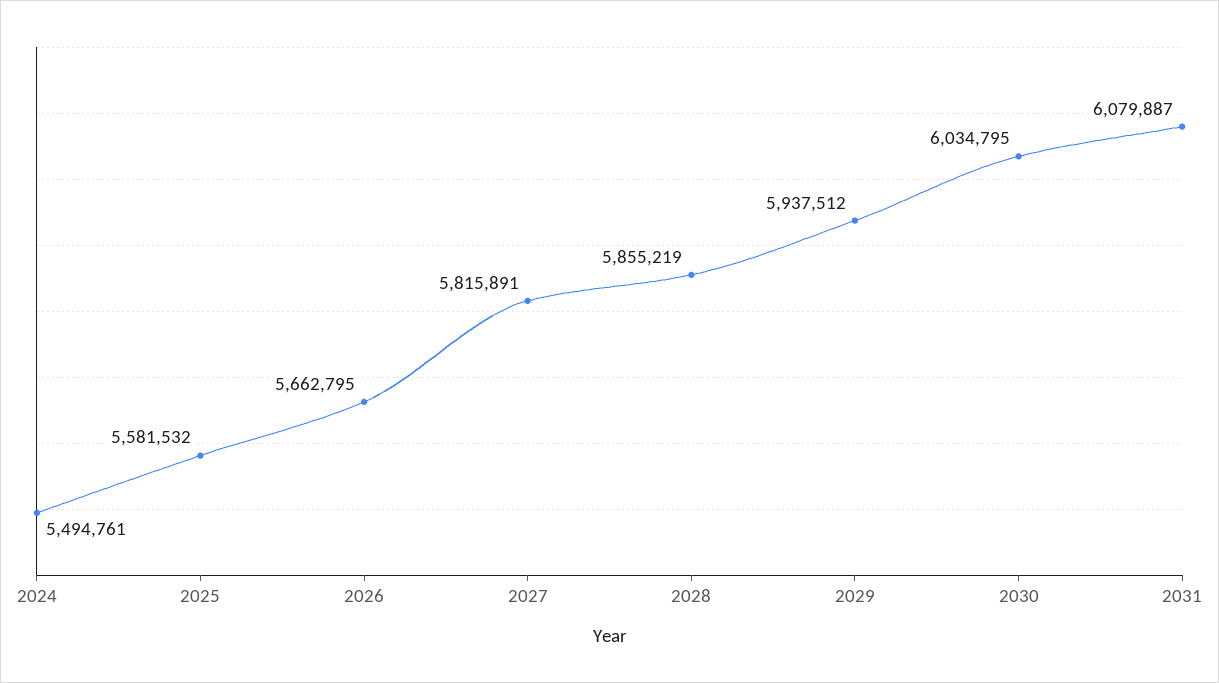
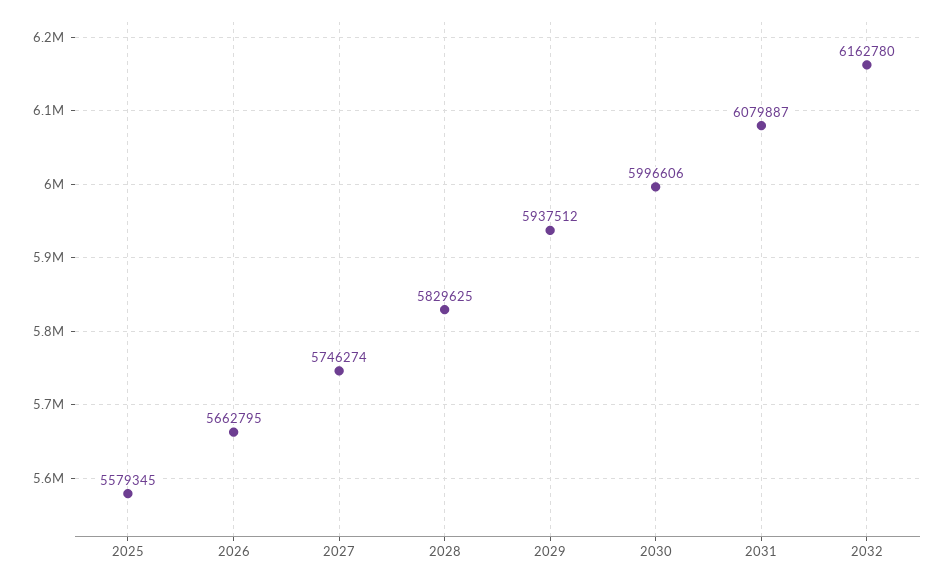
2024: 5494761 -> none
2025: 5581532 -> 5579345
2027: 5815891 -> 5746274
2028: 5855219 -> 5829625
2030: 6034795 -> 5996606
2032: none -> 6162780

